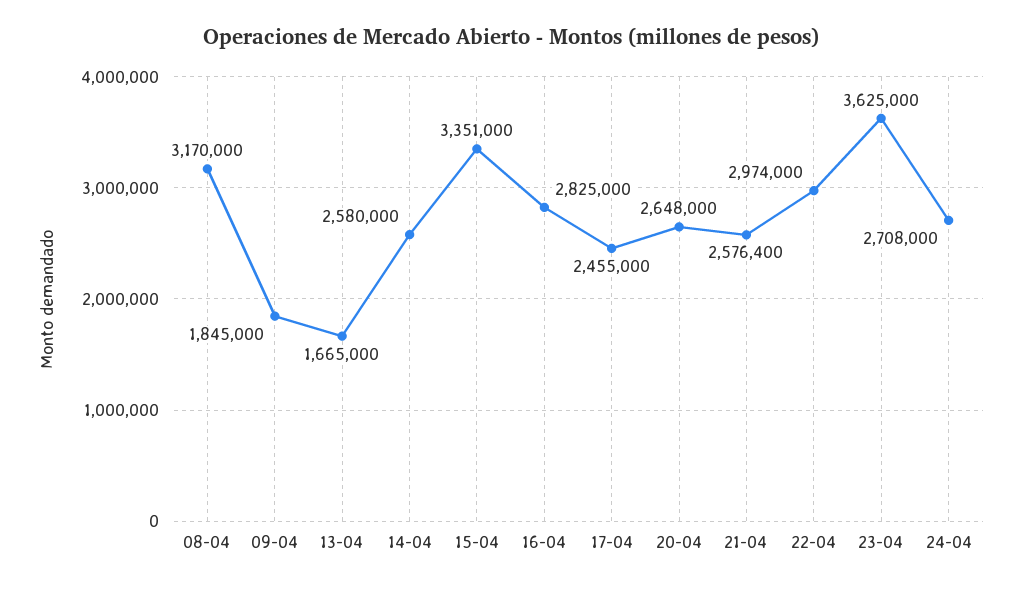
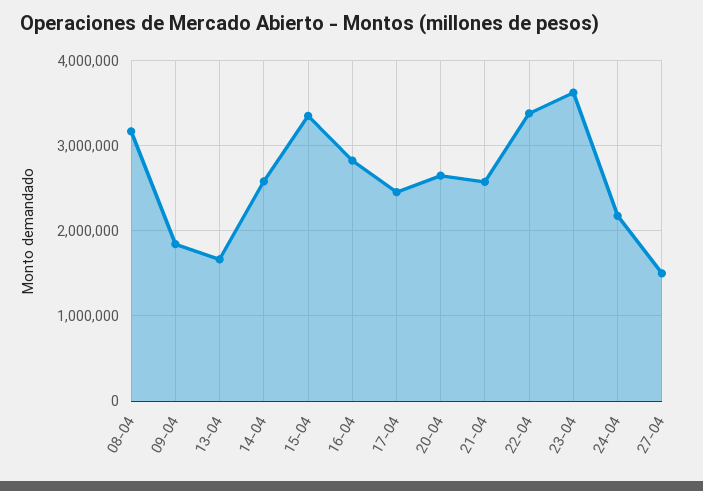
22-04: 2974000 -> 3400000
24-04: 2708000 -> 2200000
27-04: none -> 1500000

